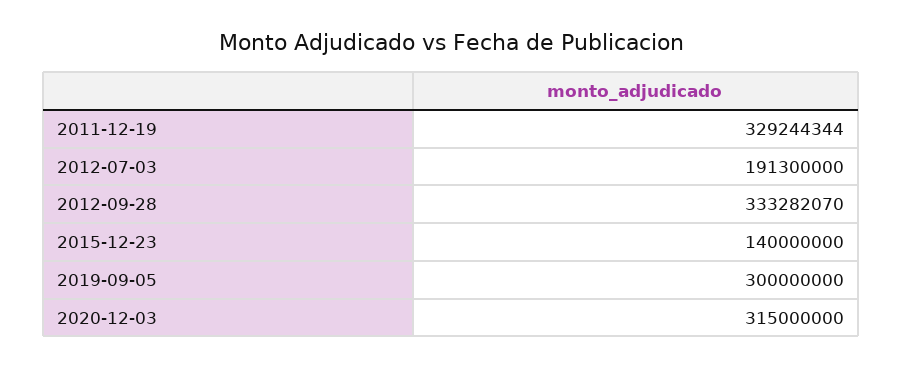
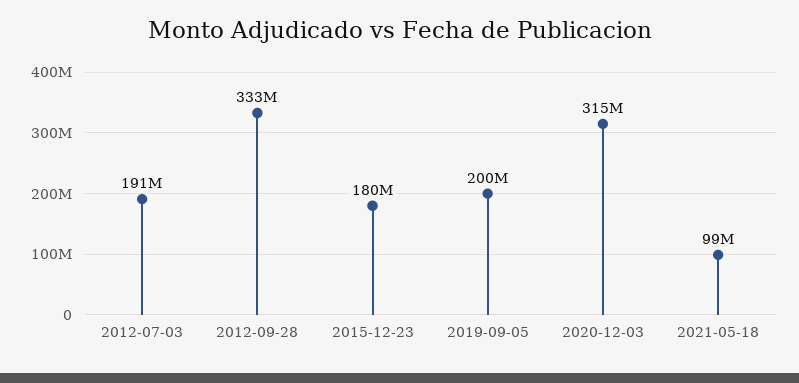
2011-12-19: 329244344 -> none
2015-12-23: 140000000 -> 180000000
2019-09-05: 300000000 -> 200000000
2021-05-18: none -> 99000000

